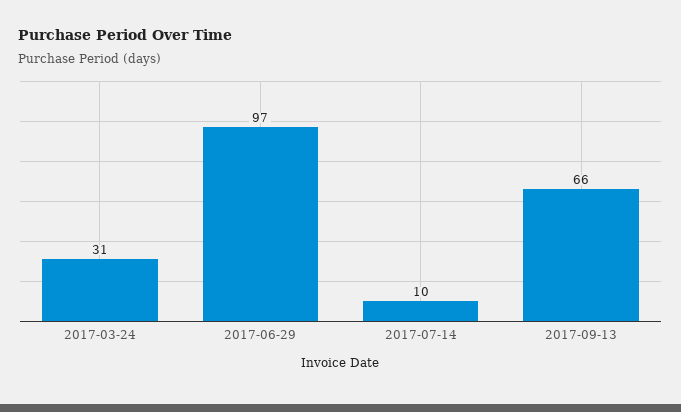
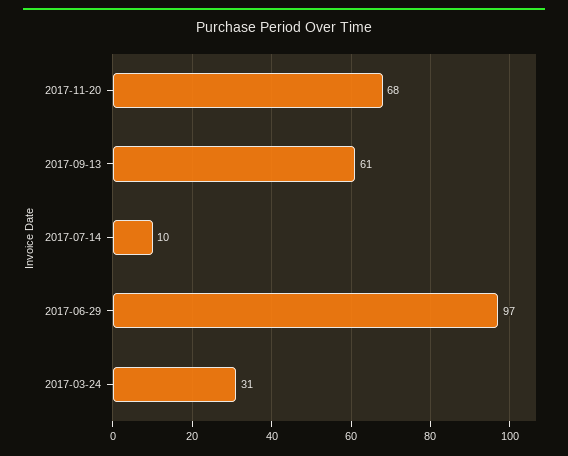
2017-09-13: 66 -> 61
2017-11-20: none -> 68

